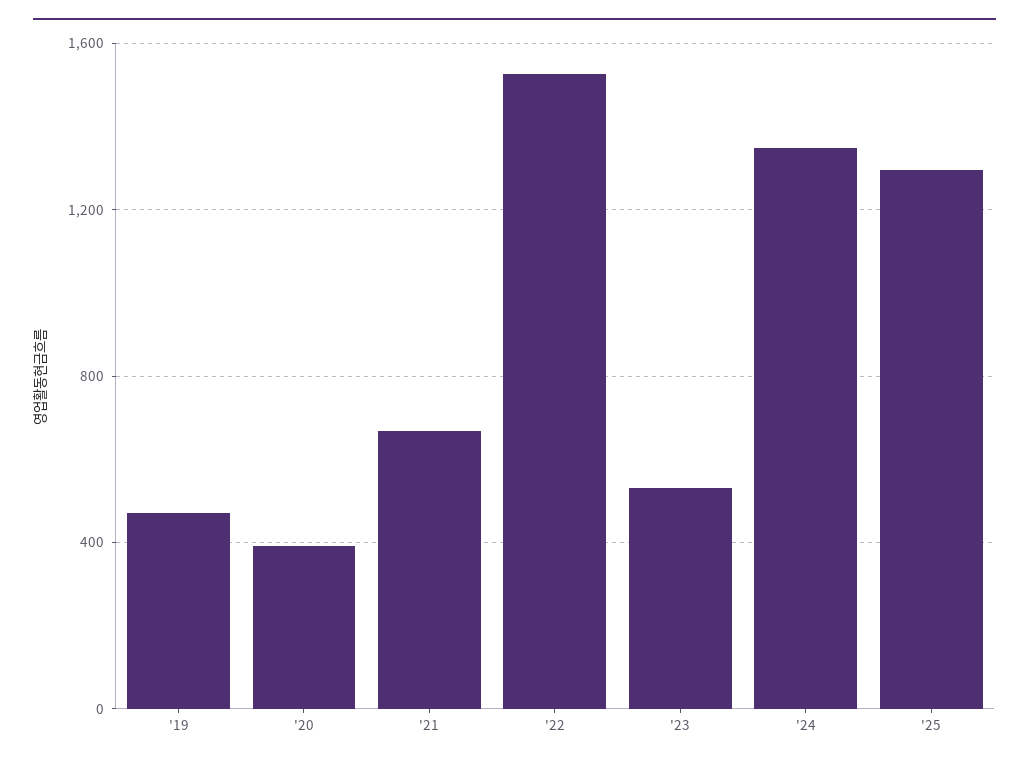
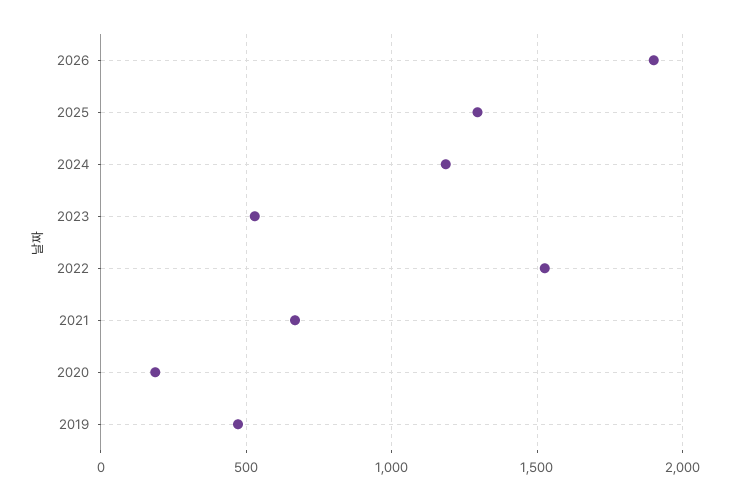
'20: 400 -> 200
'24: 1350 -> 1200
2026: none -> 1900

